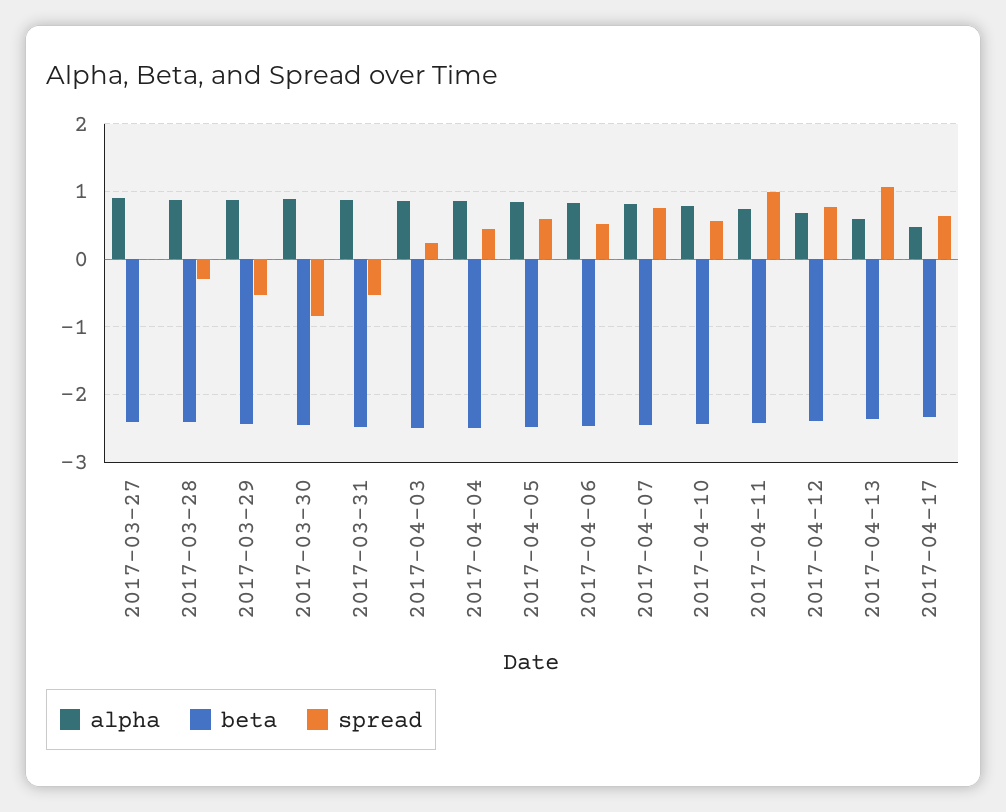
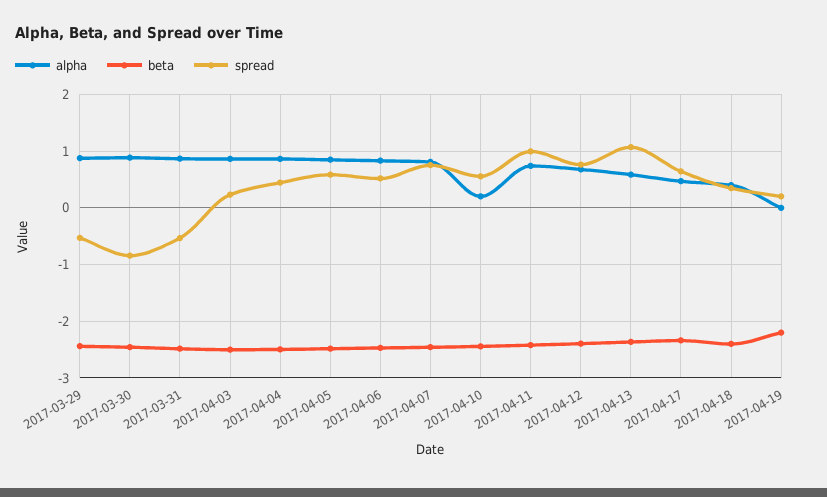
alpha, 2017-03-27: 0.9 -> none
beta, 2017-03-27: -2.4 -> none
spread, 2017-03-27: 0 -> none
alpha, 2017-03-28: 0.9 -> none
beta, 2017-03-28: -2.4 -> none
spread, 2017-03-28: -0.3 -> none
alpha, 2017-04-10: 0.8 -> 0.2
alpha, 2017-04-18: none -> 0.4
beta, 2017-04-18: none -> -2.4
spread, 2017-04-18: none -> 0.4
alpha, 2017-04-19: none -> 0
beta, 2017-04-19: none -> -2.2
spread, 2017-04-19: none -> 0.2

